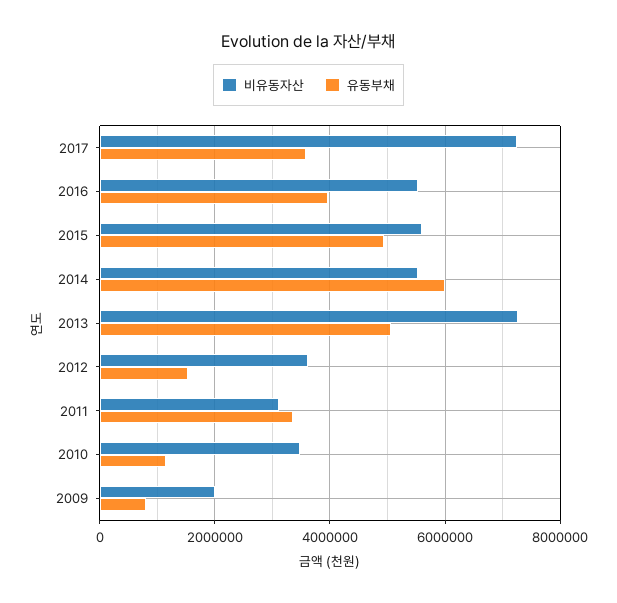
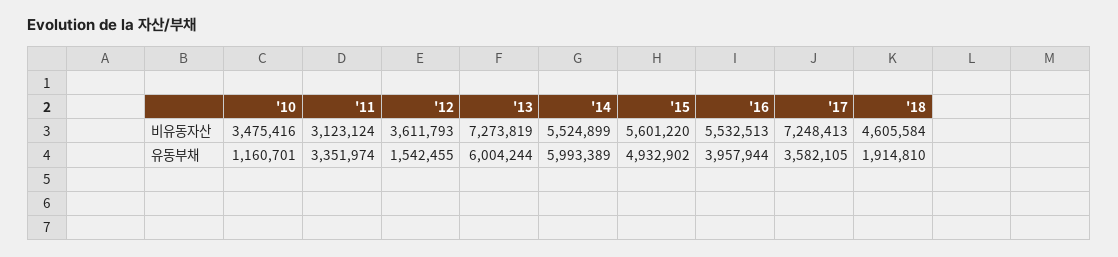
유동부채, 2013: 5000000 -> 6004244
비유동자산, 2009: 2000000 -> none
유동부채, 2009: 800000 -> none
비유동자산, '18: none -> 4605584
유동부채, '18: none -> 1914810

